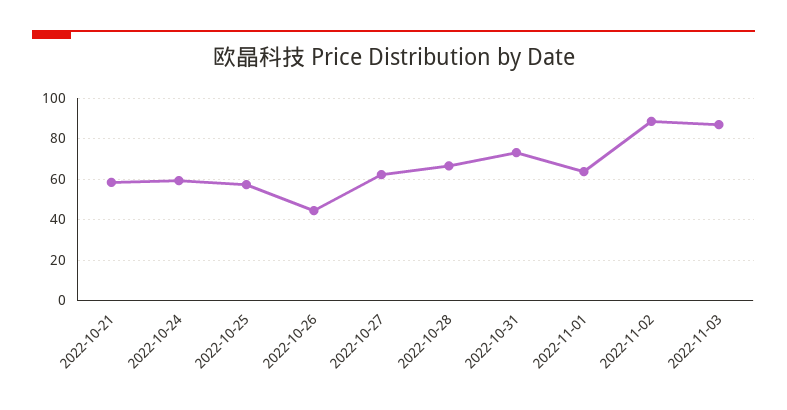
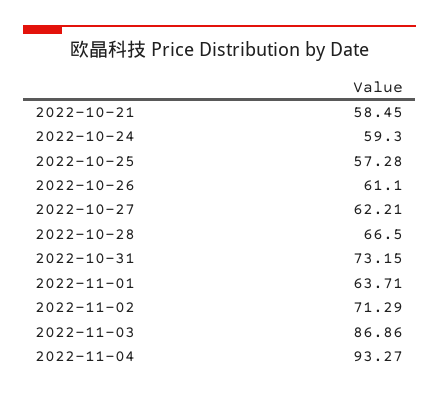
2022-10-26: 45 -> 61.1
2022-11-02: 90 -> 71.29
2022-11-04: none -> 93.27

